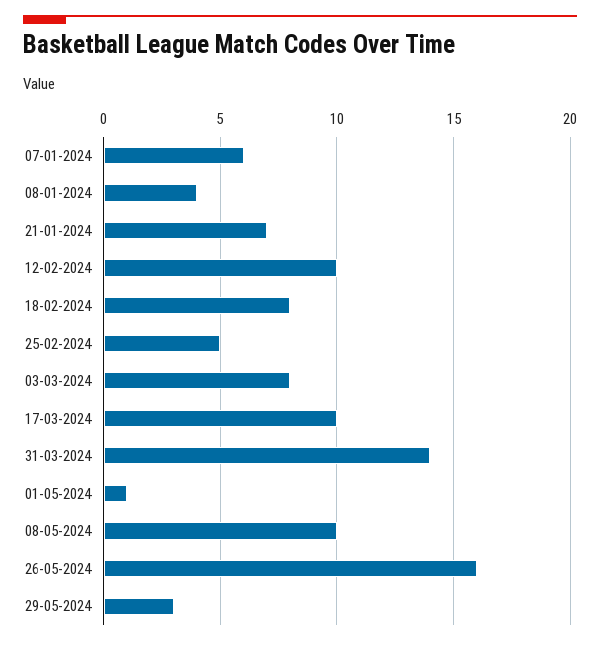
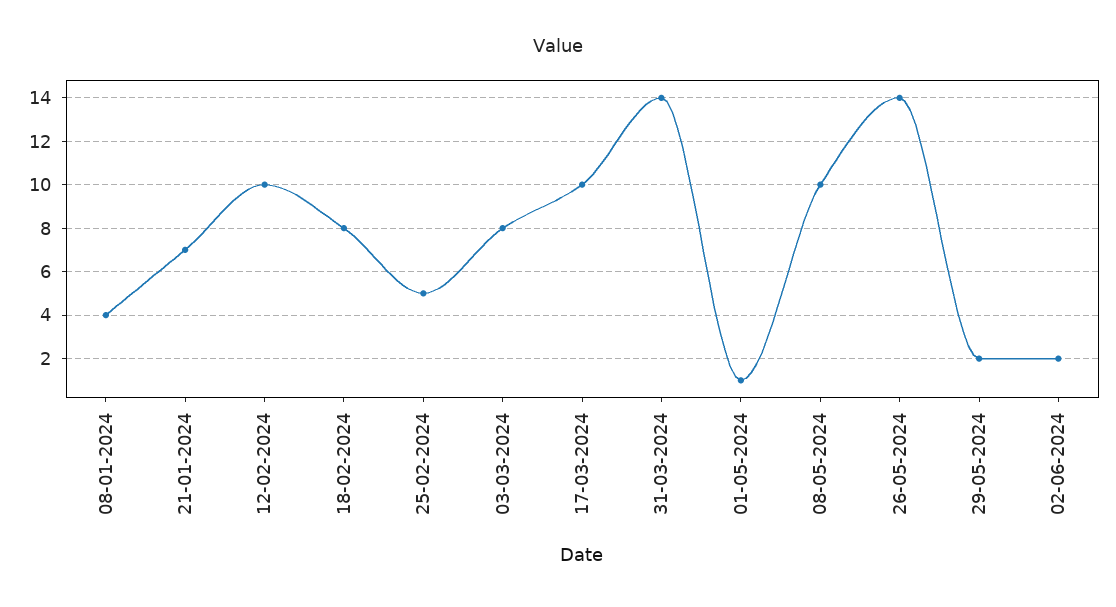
07-01-2024: 6 -> none
26-05-2024: 16 -> 14
29-05-2024: 3 -> 2
02-06-2024: none -> 2

